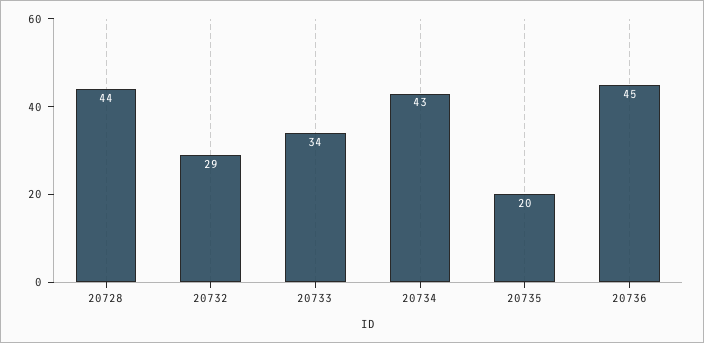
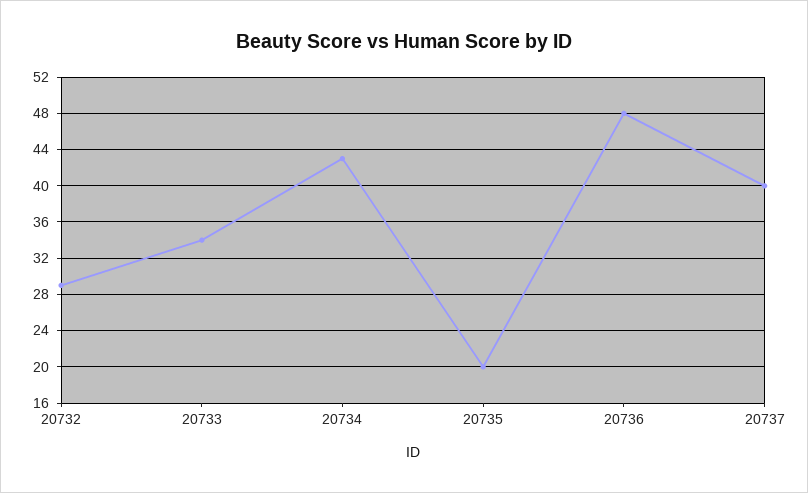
20728: 44 -> none
20736: 45 -> 48
20737: none -> 40

